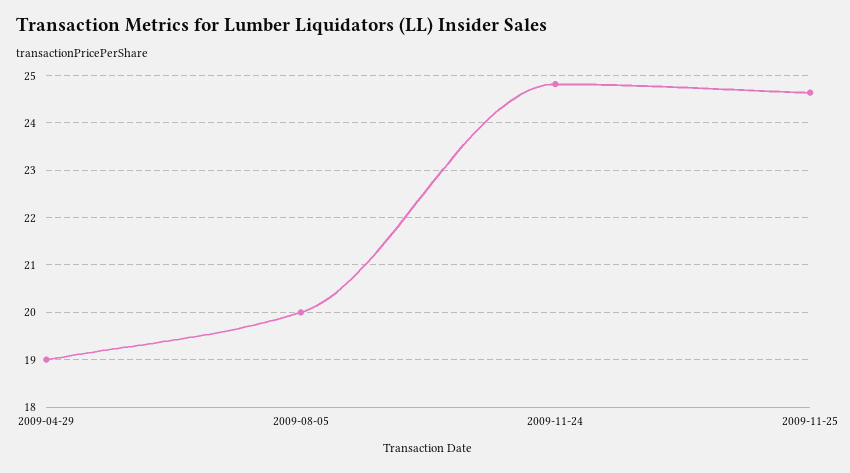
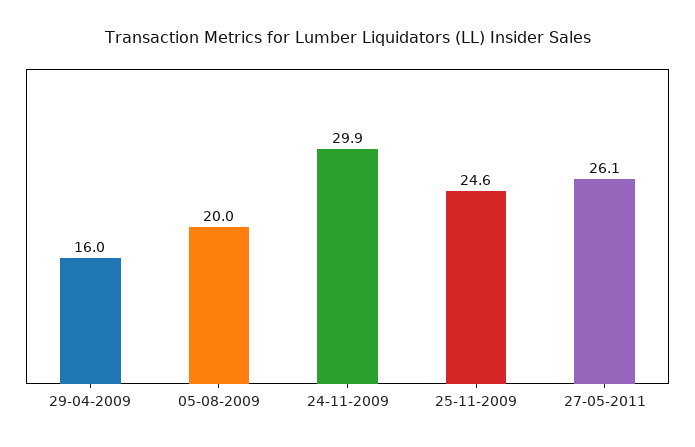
2009-04-29: 19 -> 16
2009-11-24: 24.8 -> 29.9
27-05-2011: none -> 26.1

